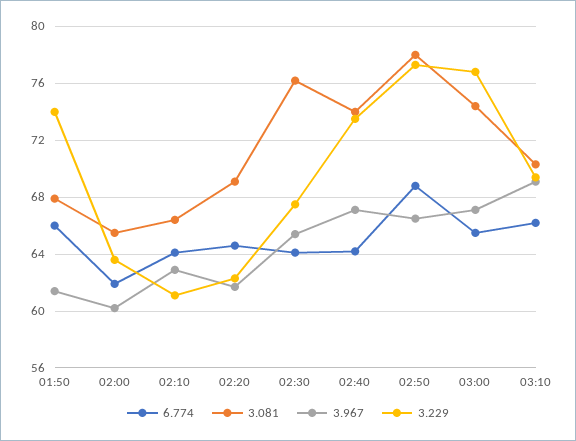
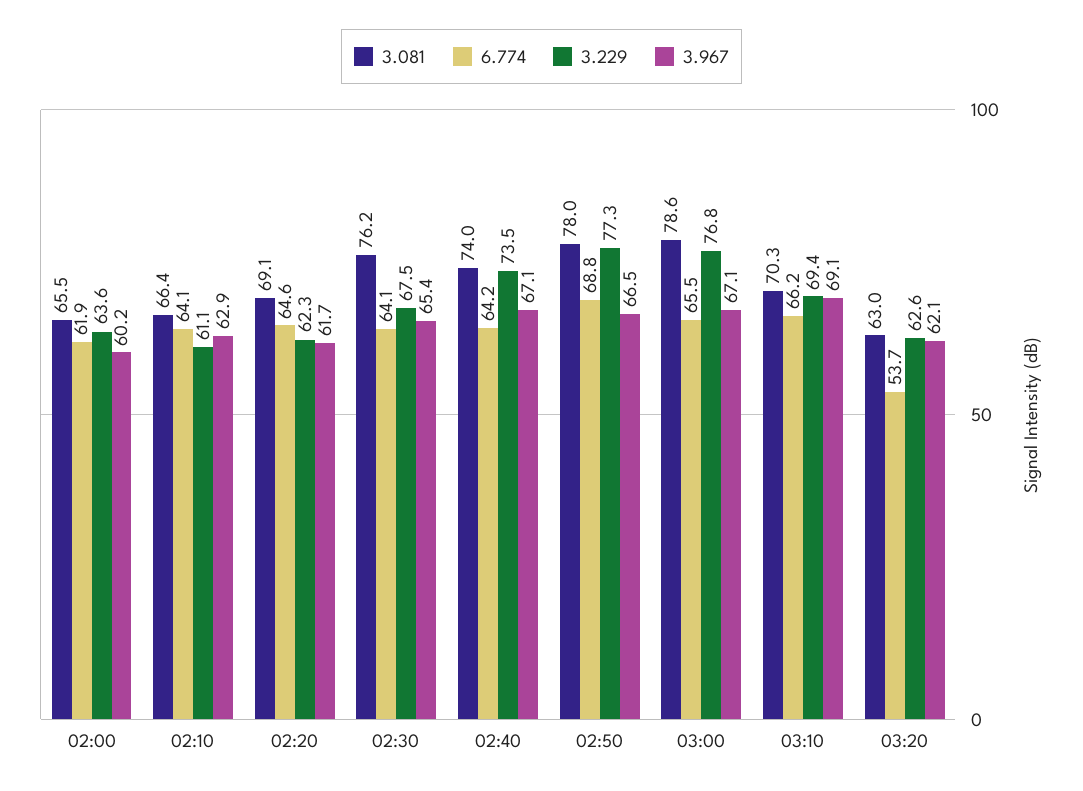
6.774, 01:50: 66 -> none
3.081, 01:50: 68 -> none
3.967, 01:50: 61.5 -> none
3.229, 01:50: 74 -> none
3.081, 03:00: 74.5 -> 78.6
3.081, 03:20: none -> 63
6.774, 03:20: none -> 53.7
3.229, 03:20: none -> 62.6
3.967, 03:20: none -> 62.1

